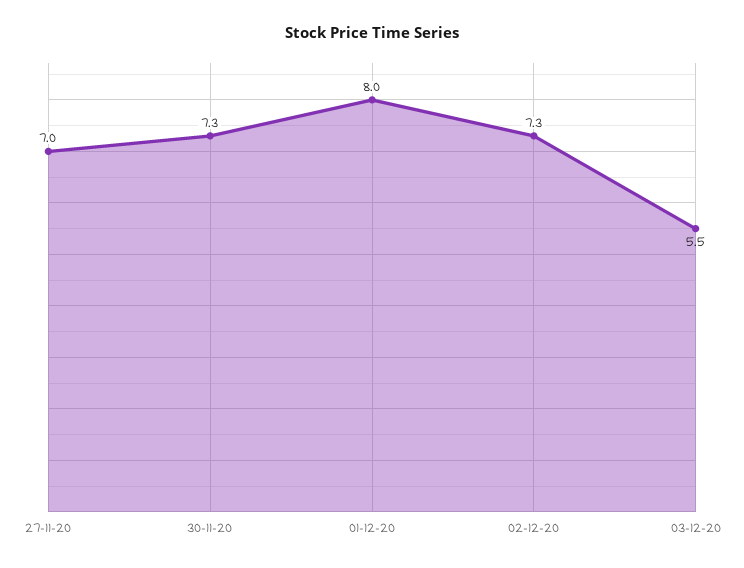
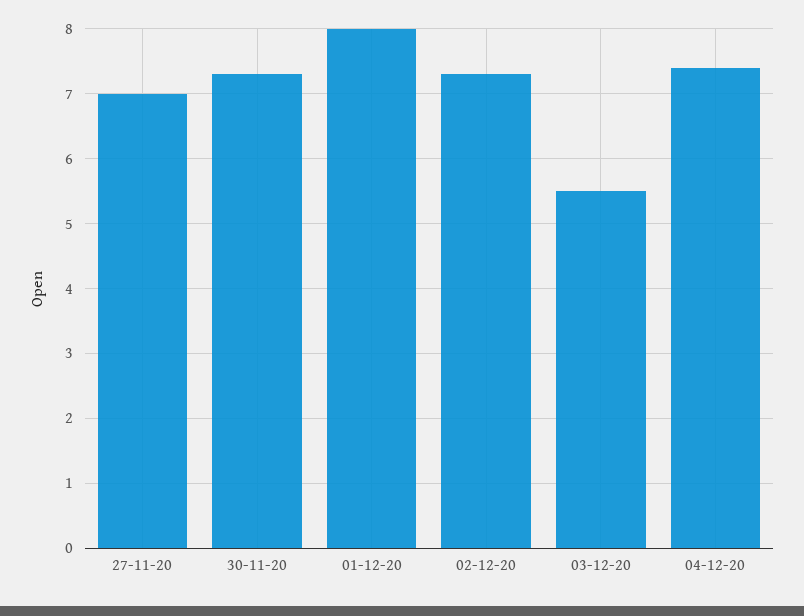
04-12-20: none -> 7.4

